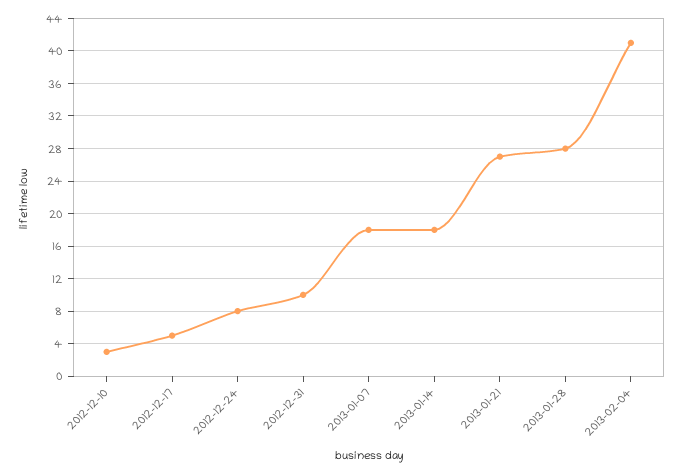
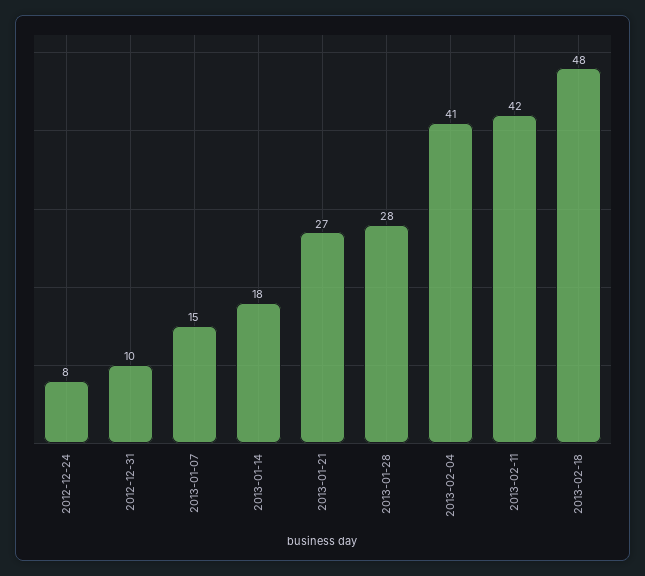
2012-12-10: 3 -> none
2012-12-17: 5 -> none
2013-01-07: 18 -> 15
2013-02-11: none -> 42
2013-02-18: none -> 48

